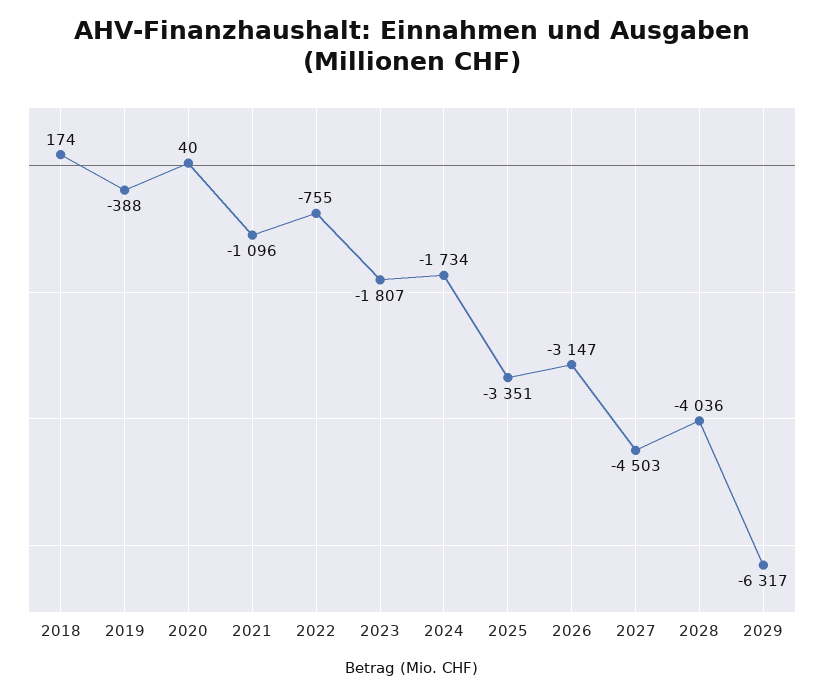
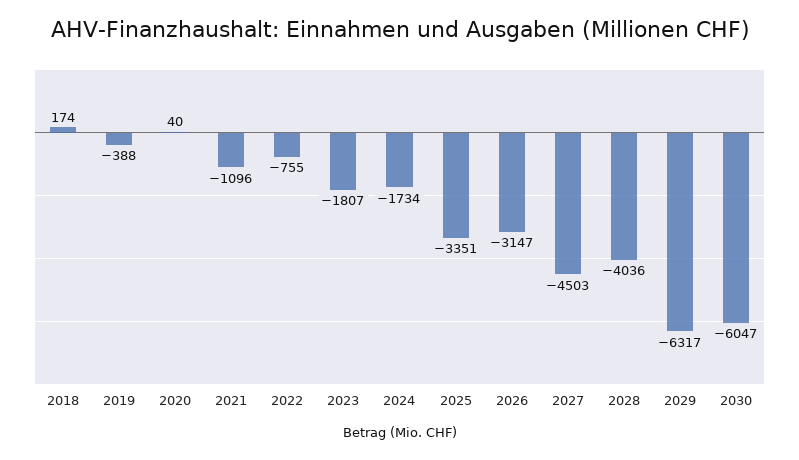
2030: none -> -6047

